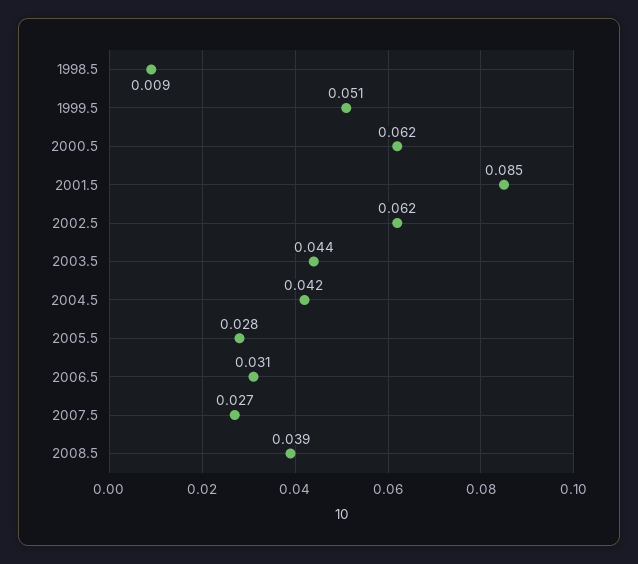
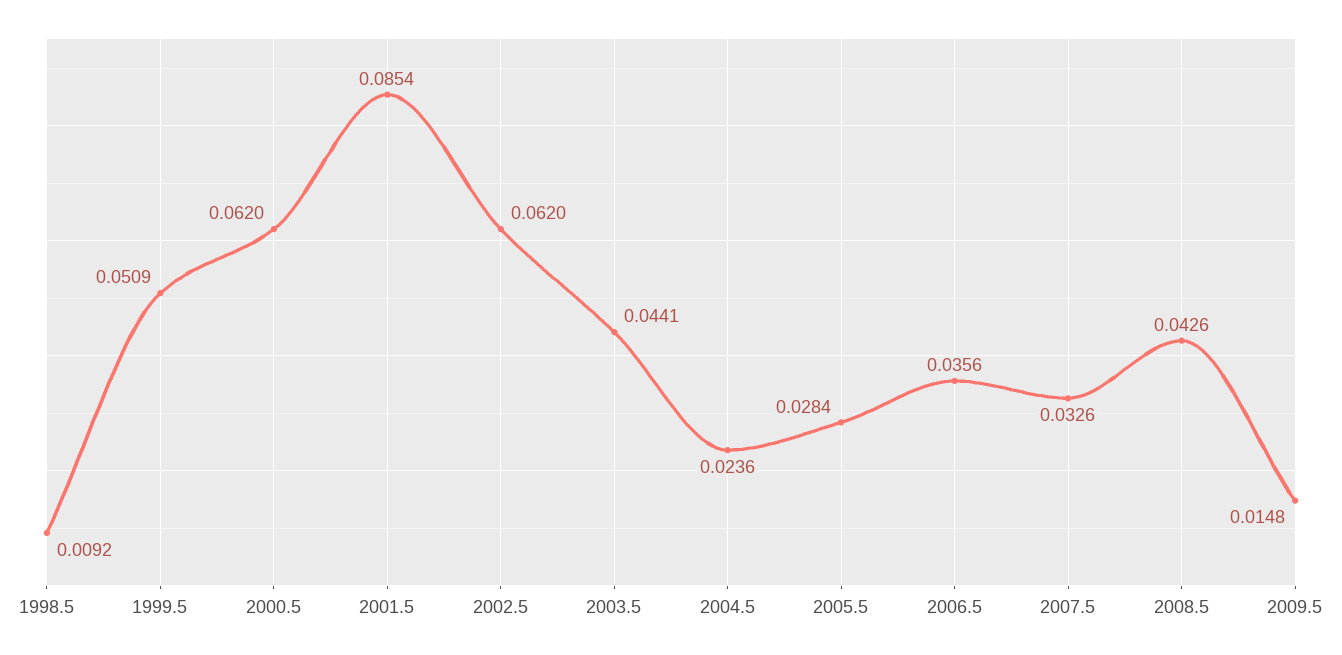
2004.5: 0.042 -> 0.0236
2006.5: 0.031 -> 0.0356
2007.5: 0.027 -> 0.0326
2008.5: 0.039 -> 0.0426
2009.5: none -> 0.0148

